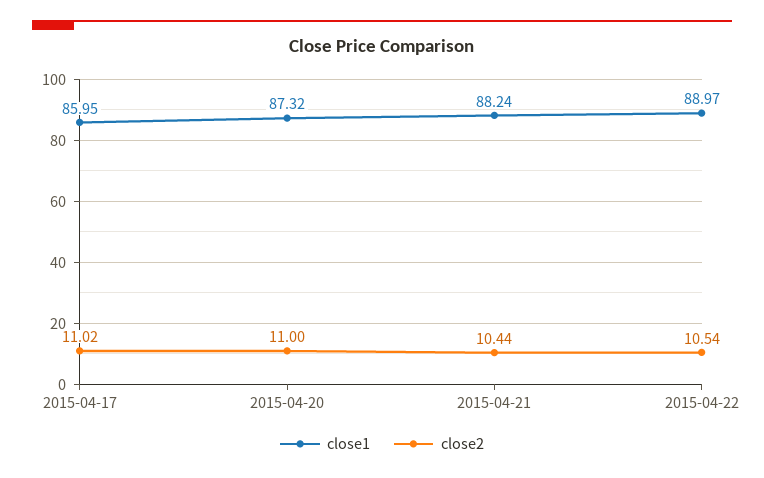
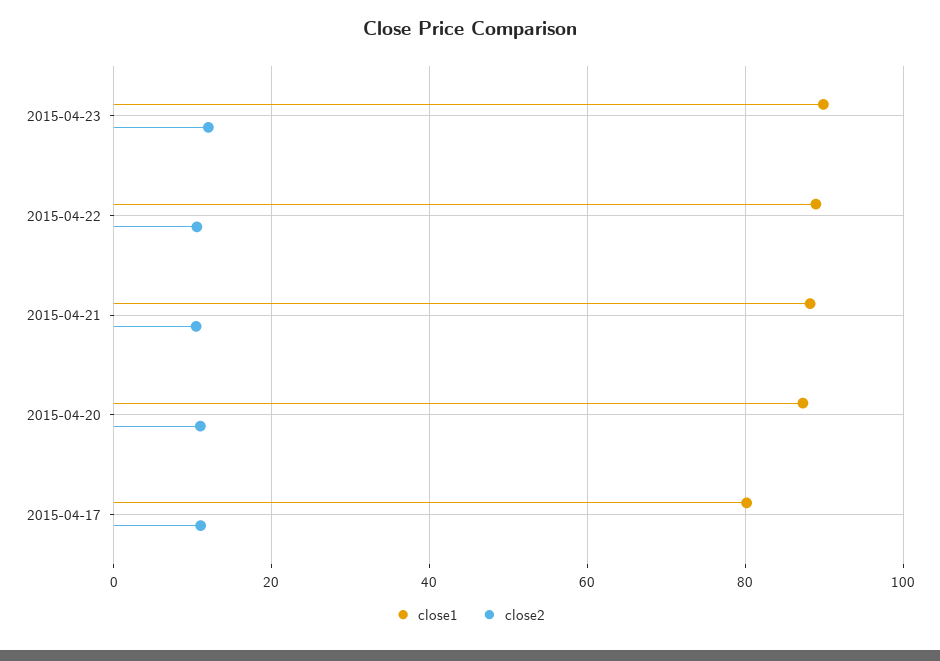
close1, 2015-04-17: 85.95 -> 80
close1, 2015-04-23: none -> 90
close2, 2015-04-23: none -> 12

